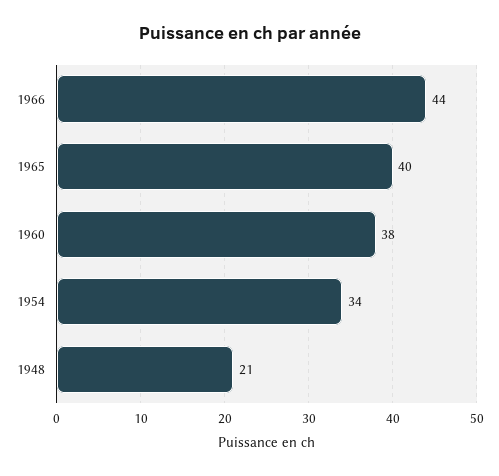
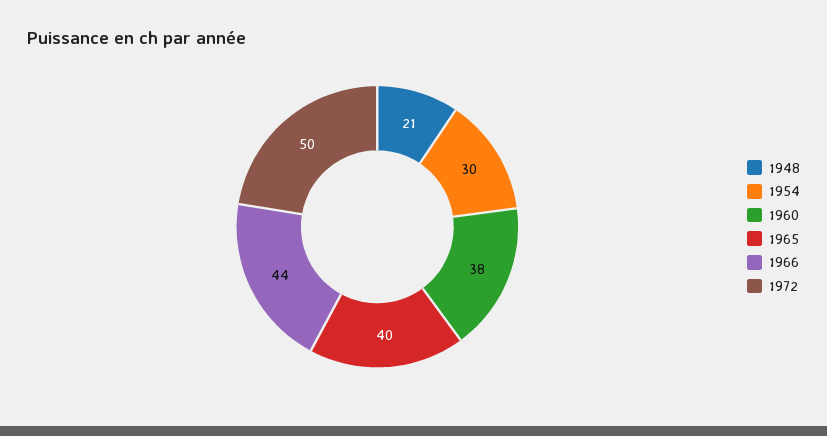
1954: 34 -> 30
1972: none -> 50

